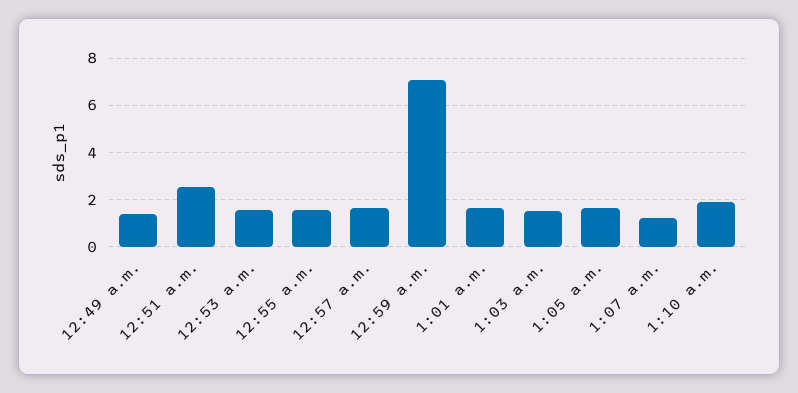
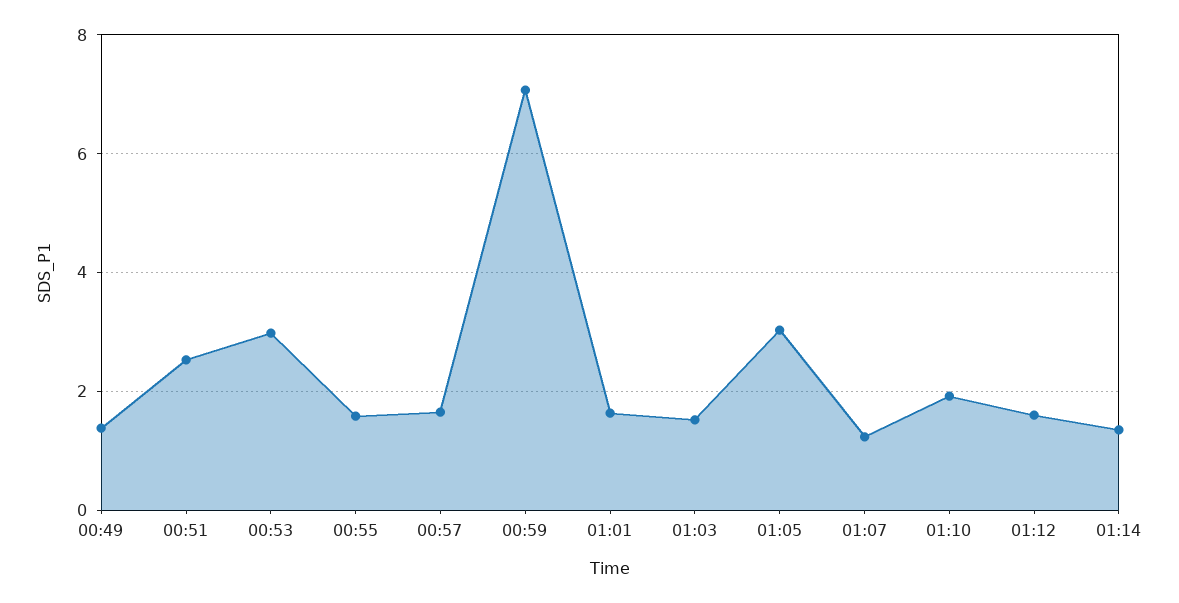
12:53 a.m.: 1.5 -> 3
1:05 a.m.: 1.5 -> 3
01:12: none -> 1.6
01:14: none -> 1.4

